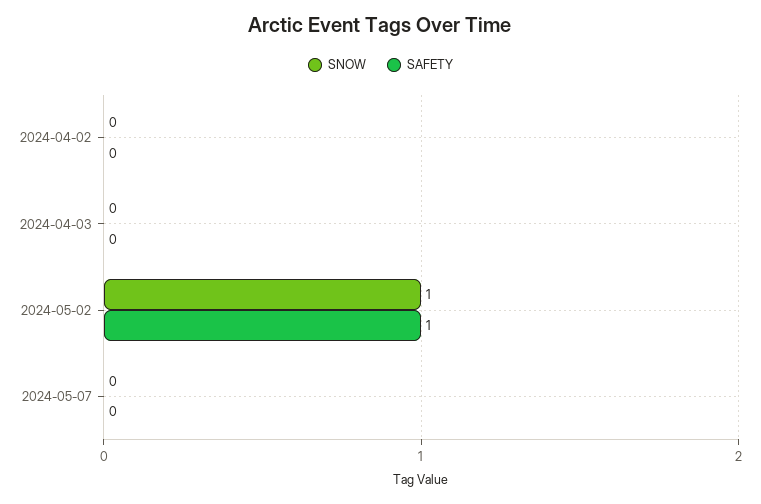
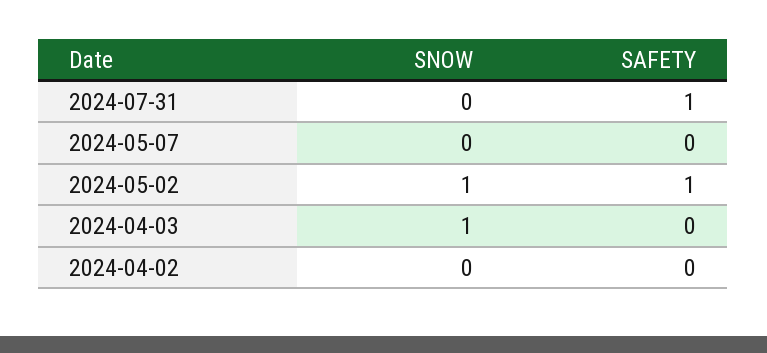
SNOW, 2024-04-03: 0 -> 1
SNOW, 2024-07-31: none -> 0
SAFETY, 2024-07-31: none -> 1

